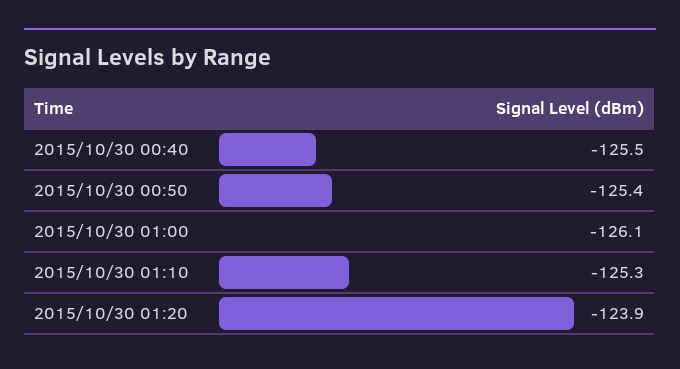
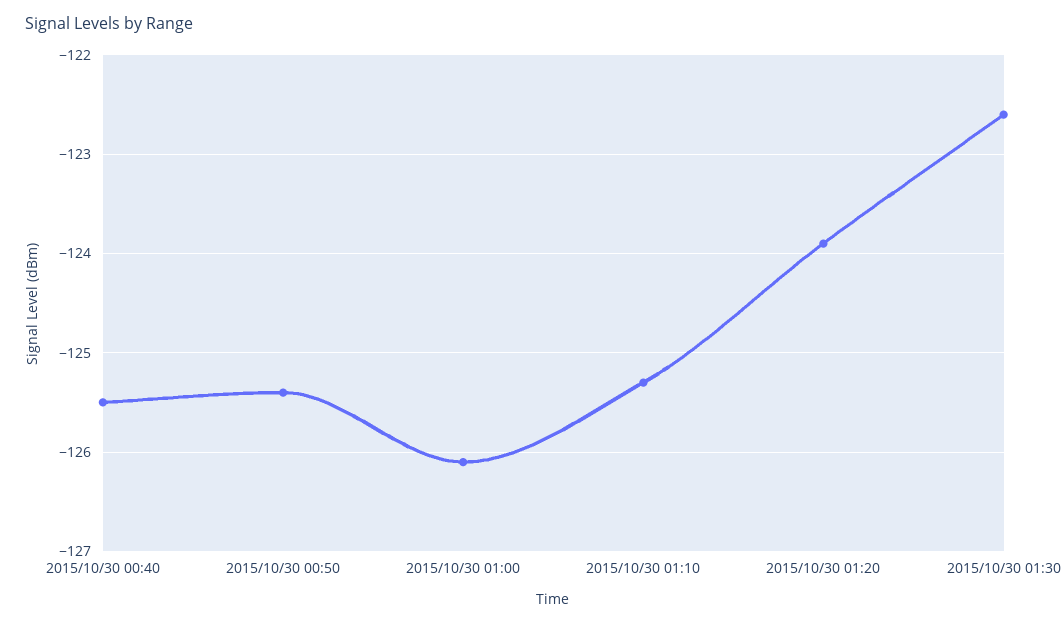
2015/10/30 01:30: none -> -122.6

